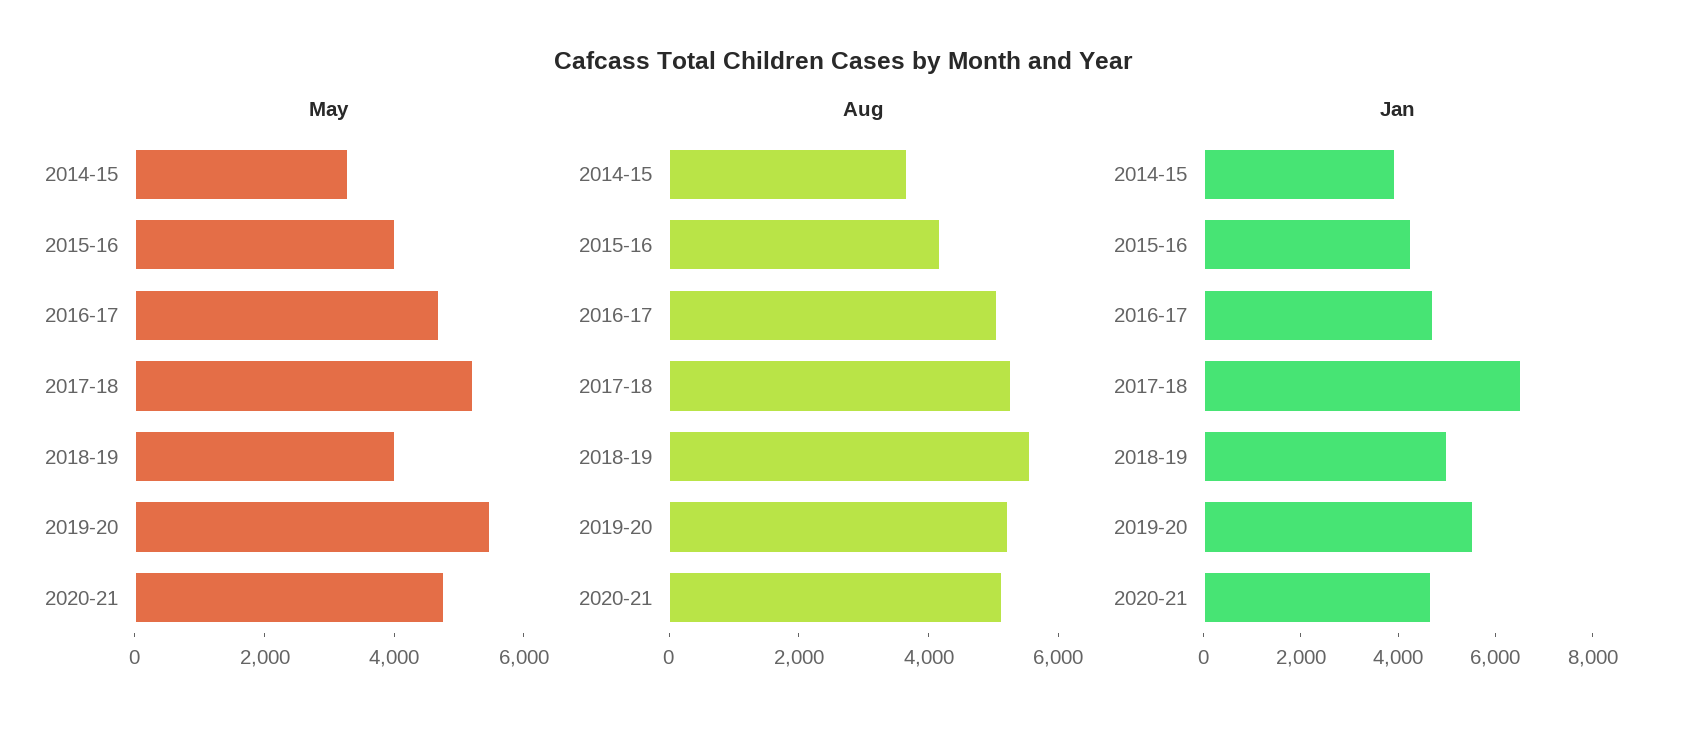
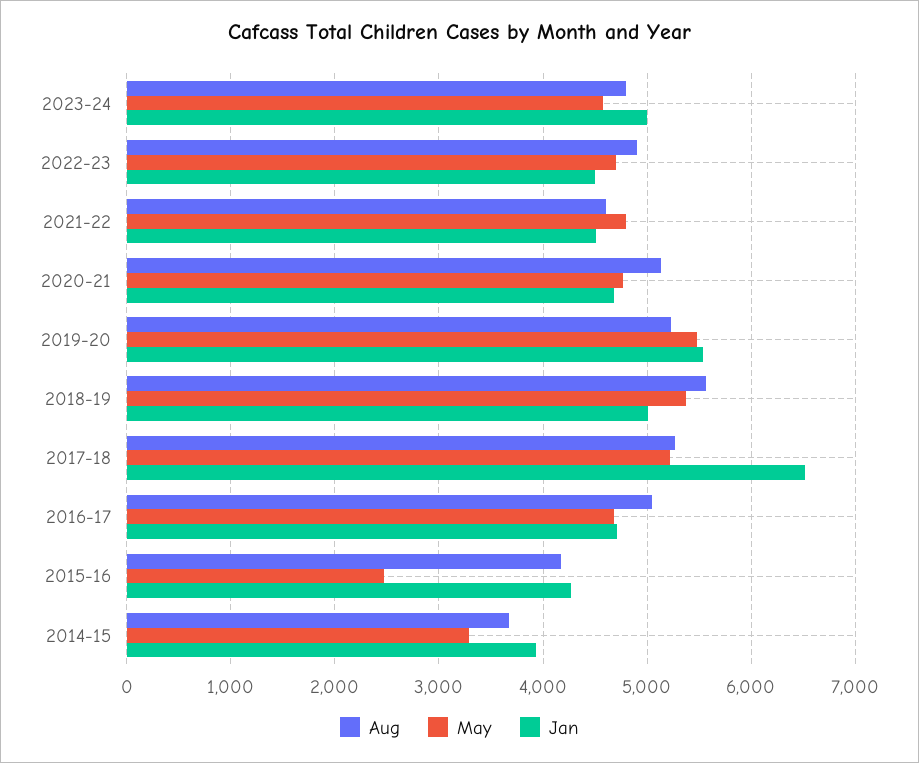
May, 2015-16: 4000 -> 2500
May, 2018-19: 4000 -> 5400
Aug, 2023-24: none -> 4800
May, 2023-24: none -> 4600
Jan, 2023-24: none -> 5000
Aug, 2022-23: none -> 4900
May, 2022-23: none -> 4700
Jan, 2022-23: none -> 4500
Aug, 2021-22: none -> 4600
May, 2021-22: none -> 4800
Jan, 2021-22: none -> 4500

